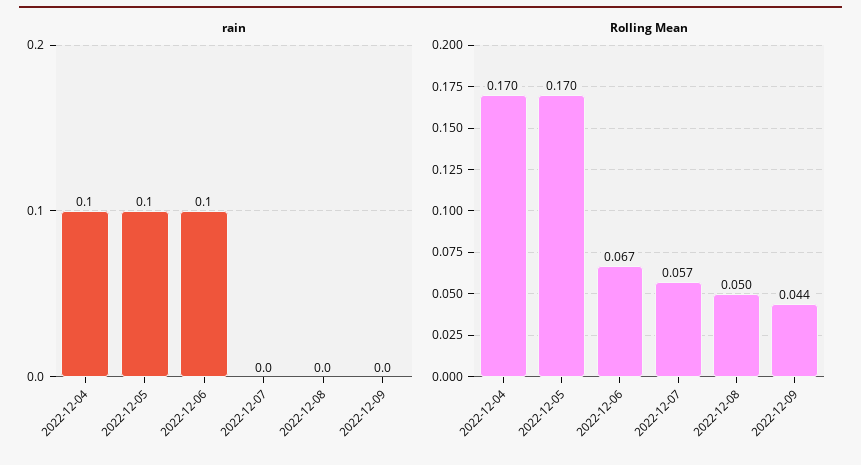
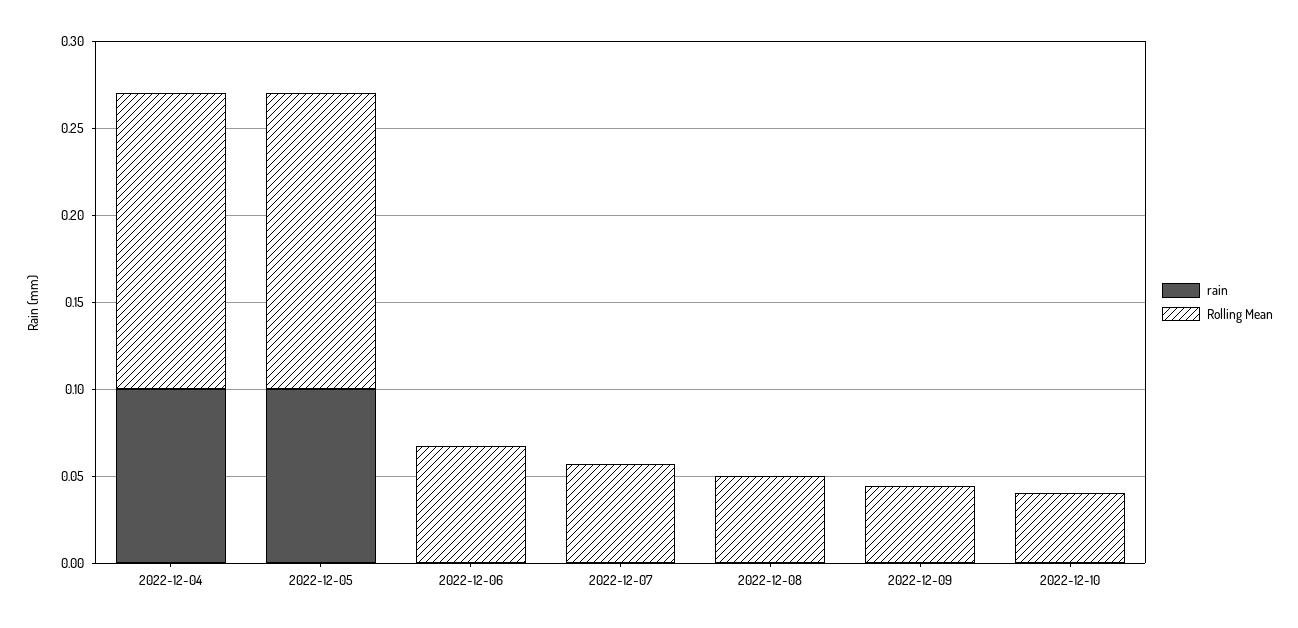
rain, 2022-12-06: 0.1 -> 0
rain, 2022-12-10: none -> 0
Rolling Mean, 2022-12-10: none -> 0.04

